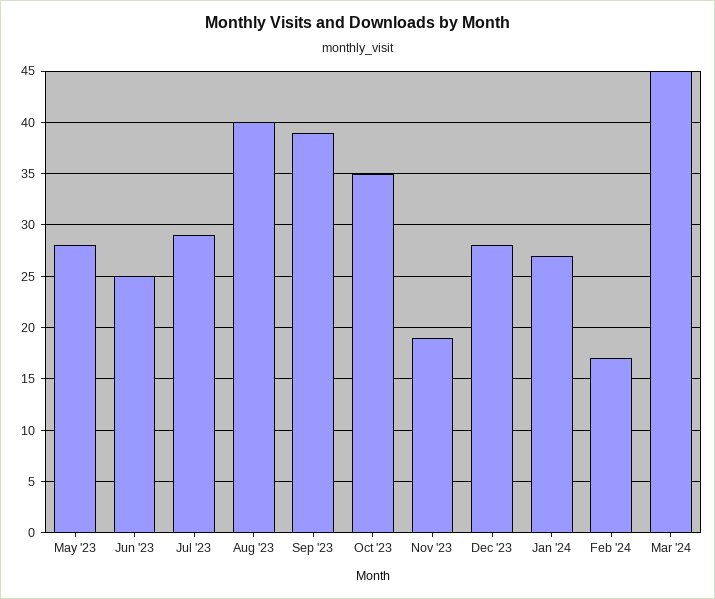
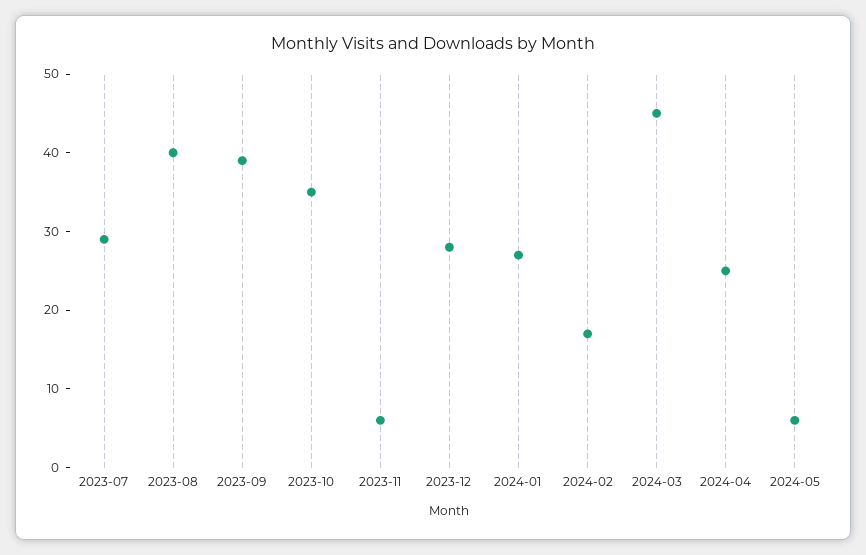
May '23: 28 -> none
Jun '23: 25 -> none
Nov '23: 19 -> 5
2024-04: none -> 25
2024-05: none -> 5

